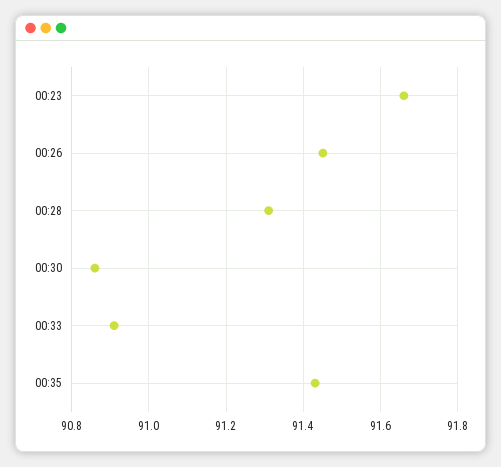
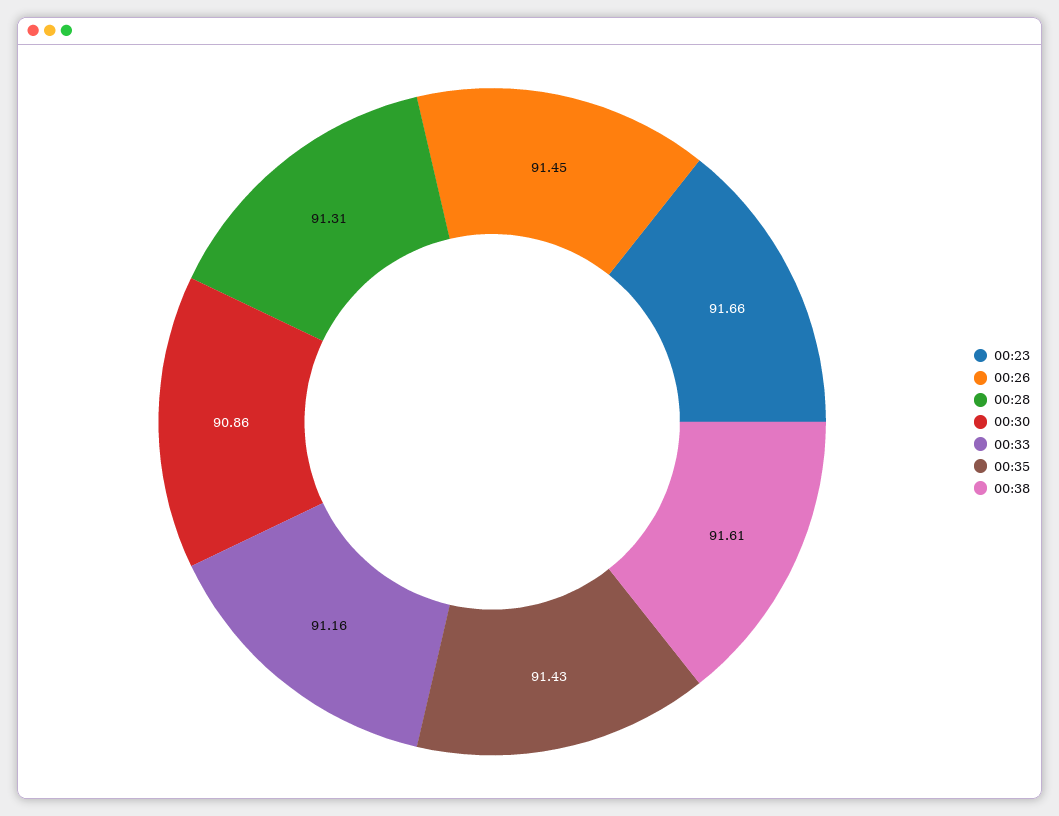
00:33: 90.9 -> 91.16
00:38: none -> 91.61

